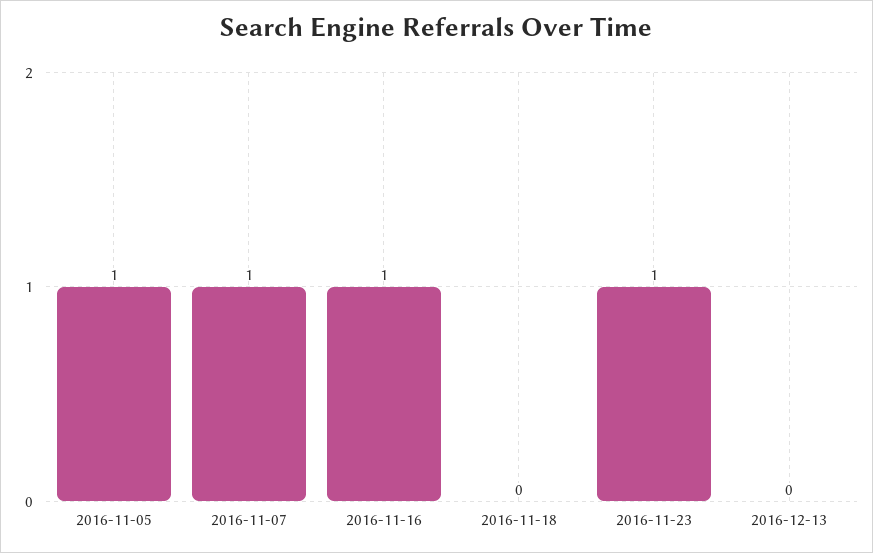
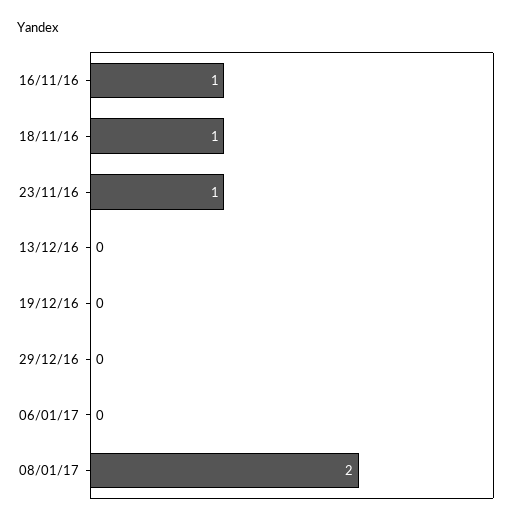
2016-11-05: 1 -> none
2016-11-07: 1 -> none
2016-11-18: 0 -> 1
19/12/16: none -> 0
29/12/16: none -> 0
06/01/17: none -> 0
08/01/17: none -> 2

